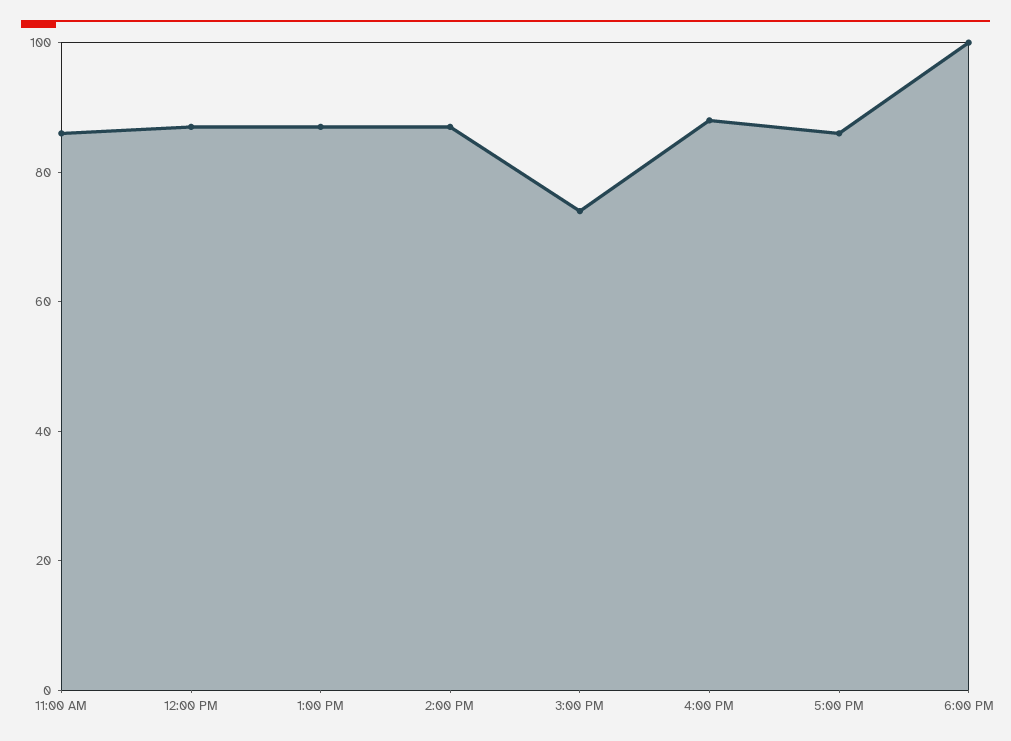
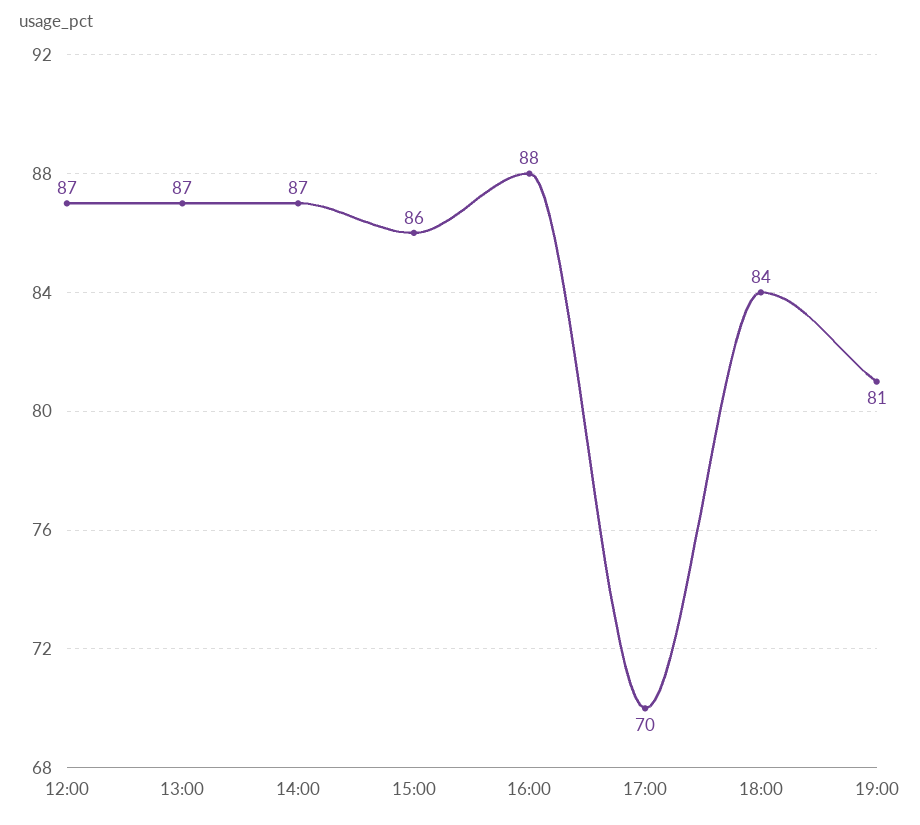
11:00 AM: 85 -> none
3:00 PM: 75 -> 86
5:00 PM: 85 -> 70
6:00 PM: 100 -> 84
19:00: none -> 81

